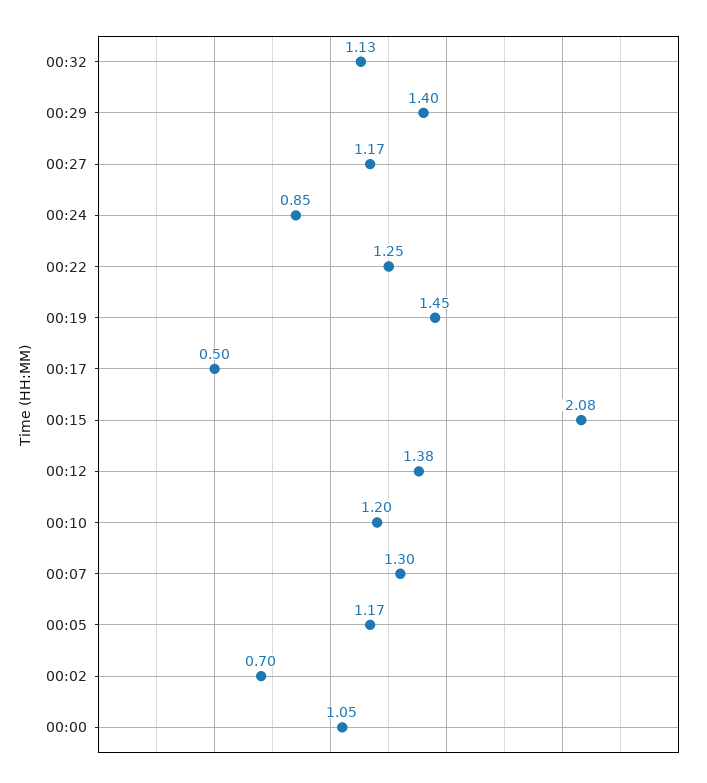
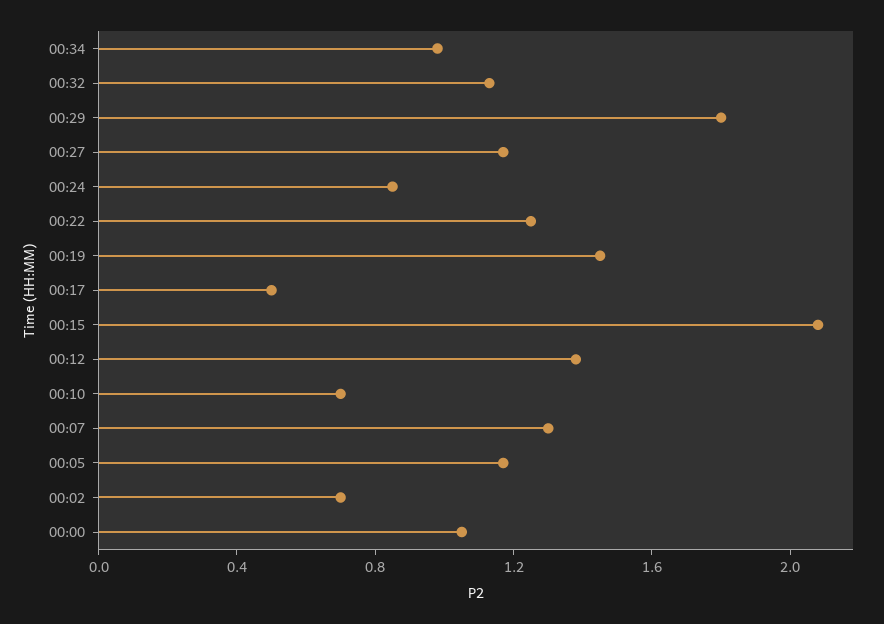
00:29: 1.4 -> 1.8
00:10: 1.2 -> 0.7
00:34: none -> 1

